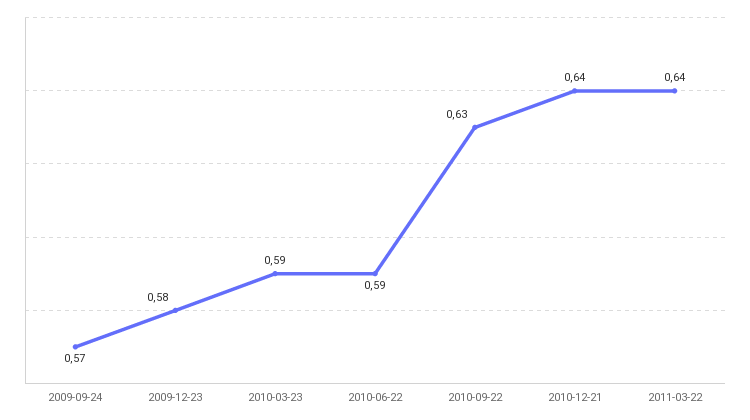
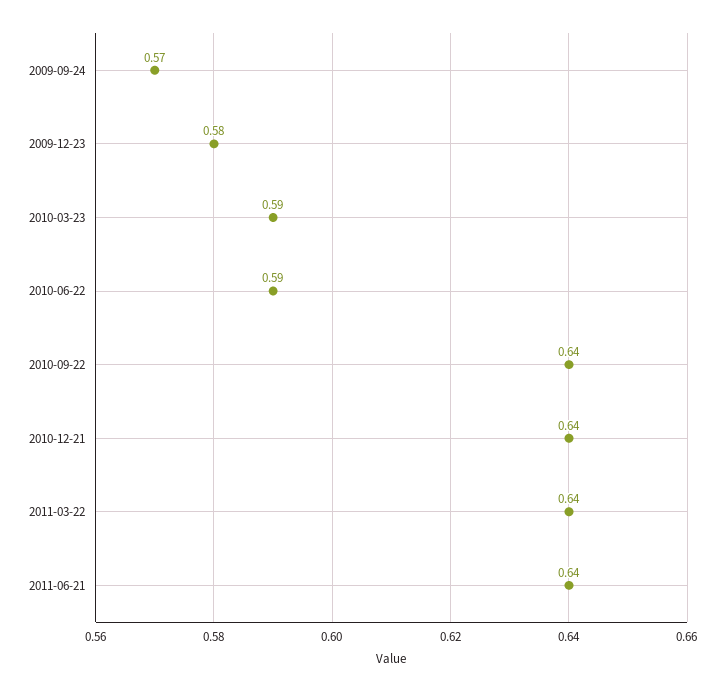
2010-09-22: 0.63 -> 0.64
2011-06-21: none -> 0.64

